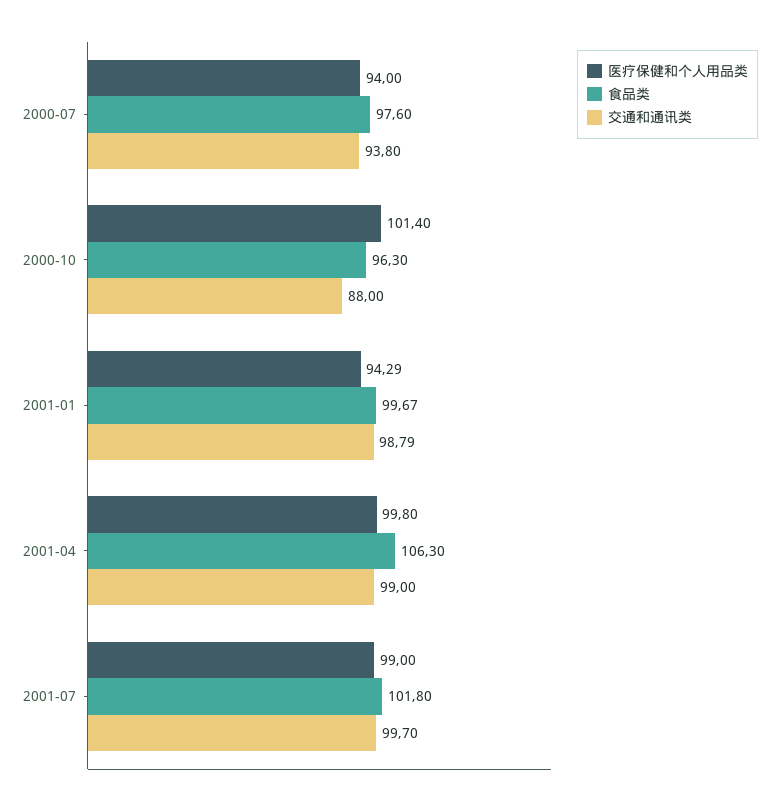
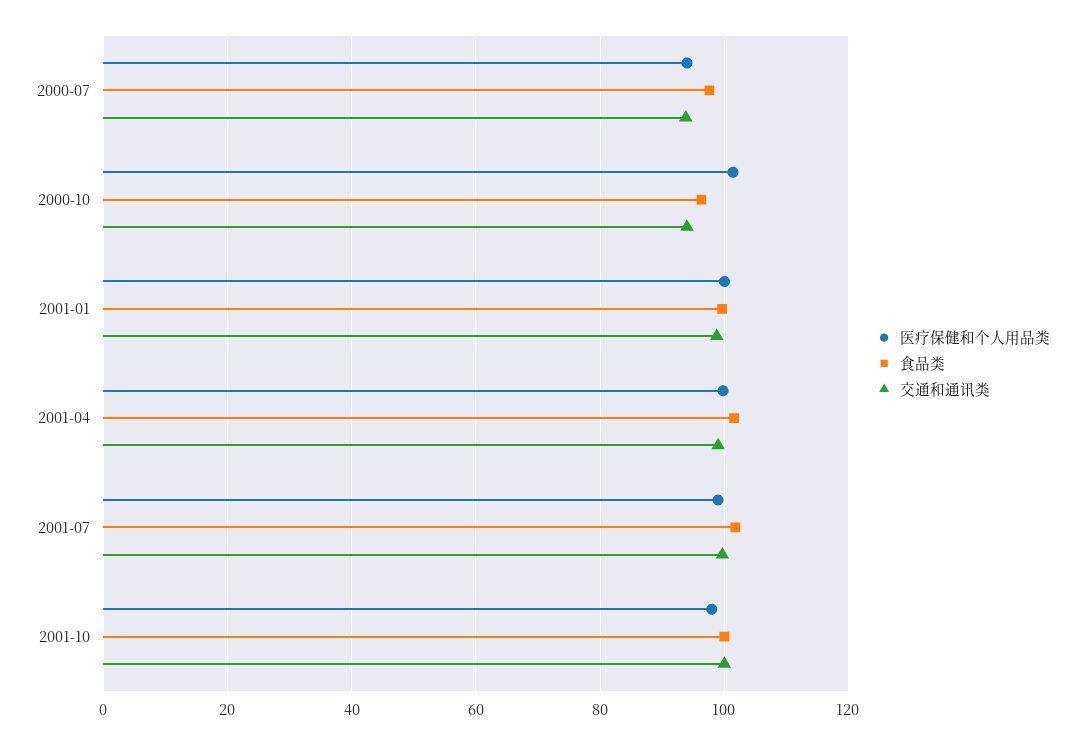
交通和通讯类, 2000-10: 88 -> 94
医疗保健和个人用品类, 2001-01: 94.29 -> 100
食品类, 2001-04: 106.3 -> 102
医疗保健和个人用品类, 2001-10: none -> 98
食品类, 2001-10: none -> 100
交通和通讯类, 2001-10: none -> 100

